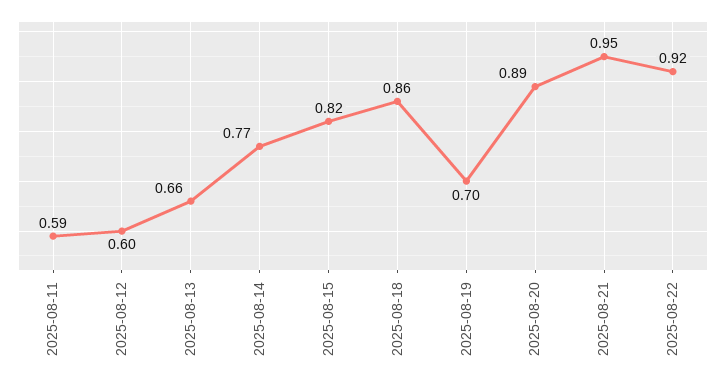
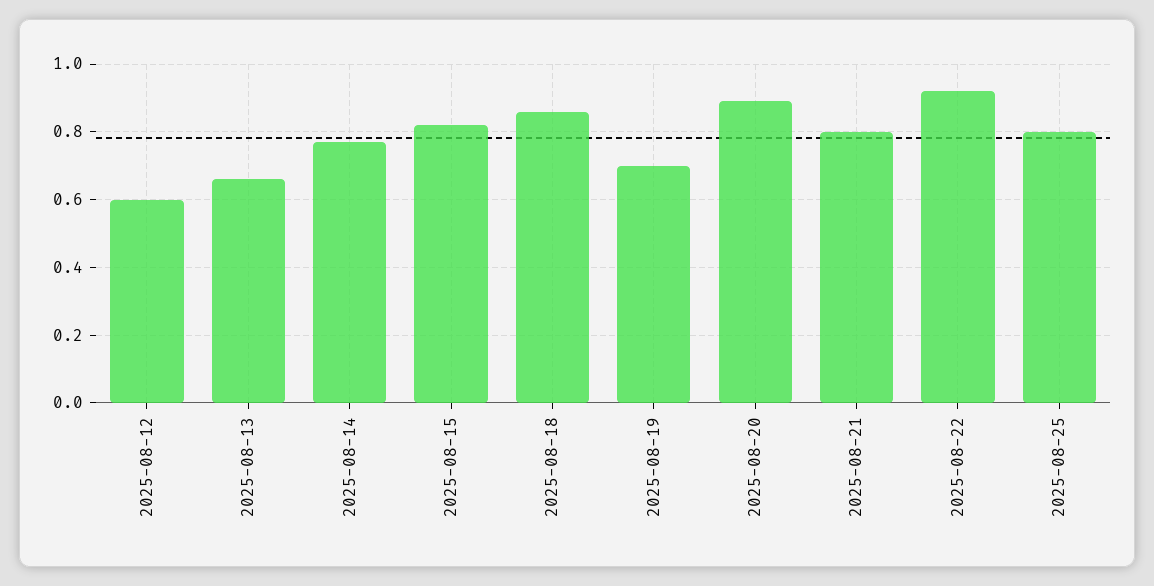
2025-08-11: 0.59 -> none
2025-08-21: 0.95 -> 0.8
2025-08-25: none -> 0.8

